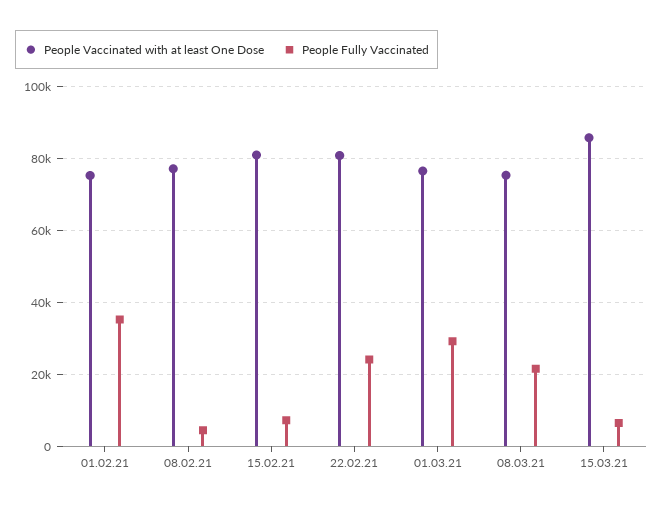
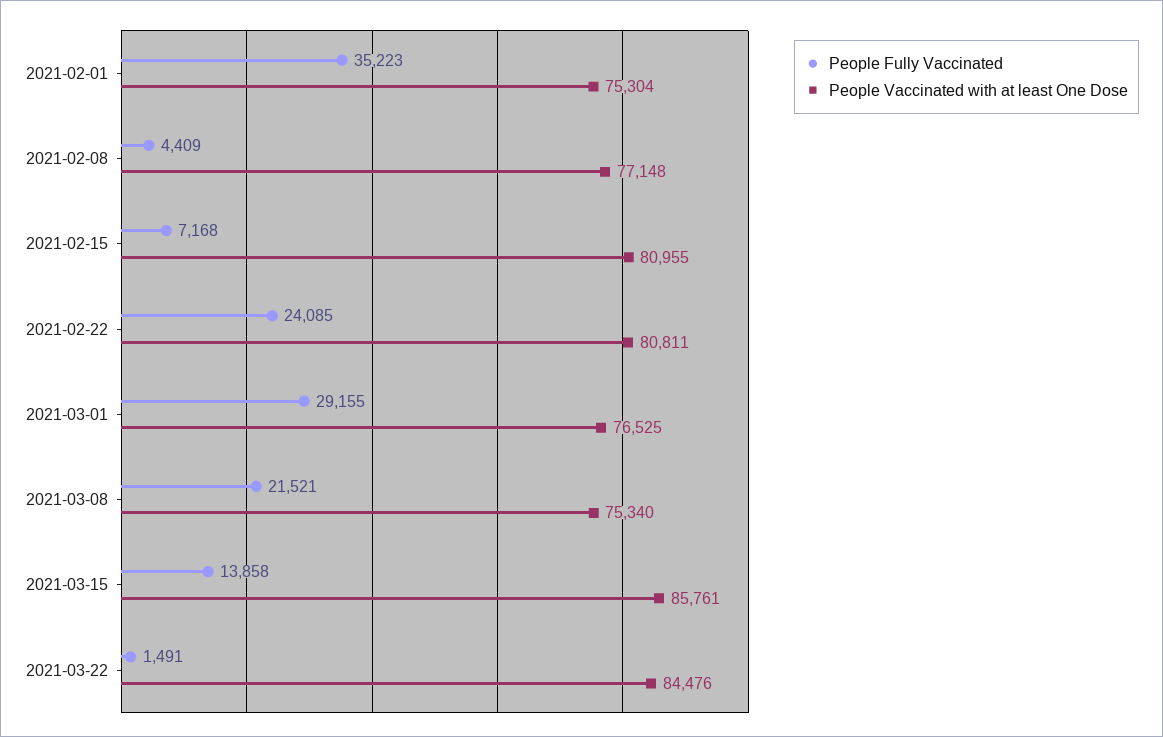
People Fully Vaccinated, 15.03.21: 6000 -> 13858
People Fully Vaccinated, 2021-03-22: none -> 1491
People Vaccinated with at least One Dose, 2021-03-22: none -> 84476

